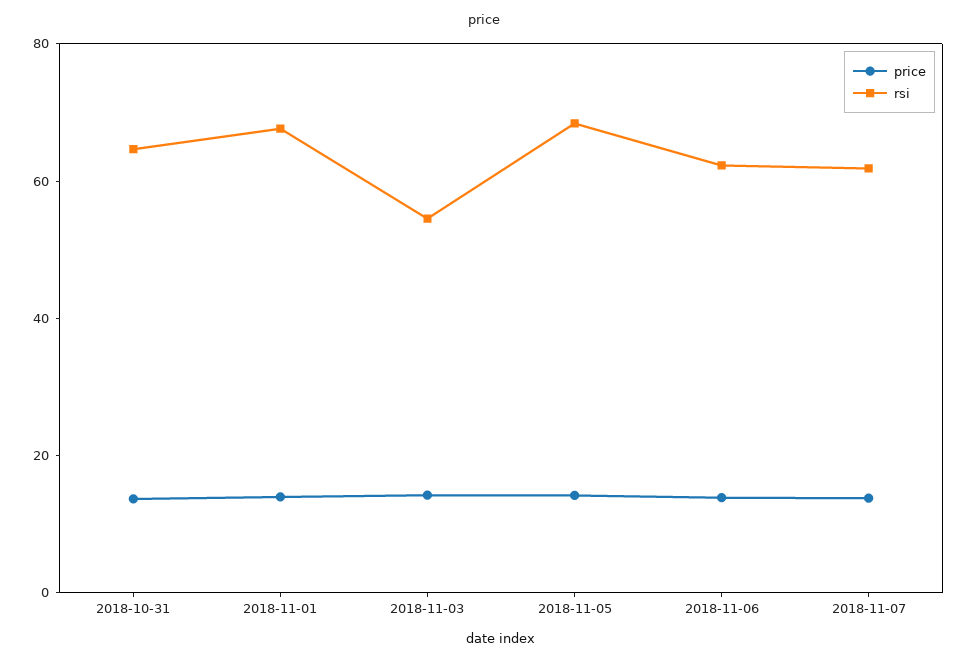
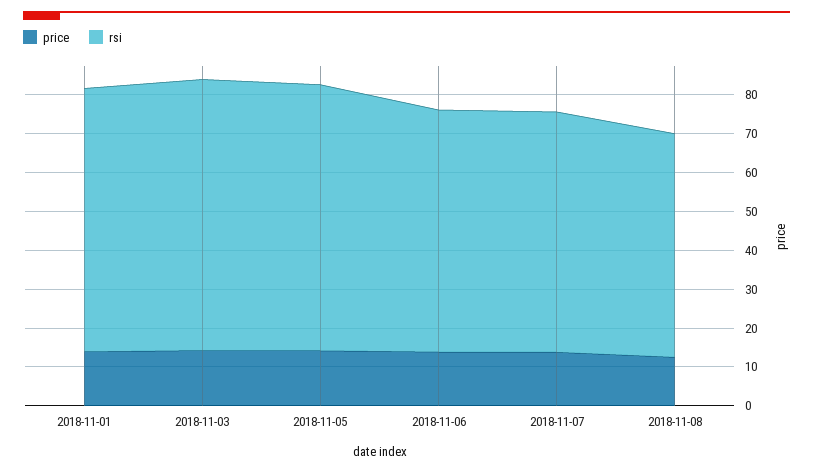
price, 2018-10-31: 15 -> none
rsi, 2018-10-31: 65 -> none
rsi, 2018-11-03: 55 -> 70
price, 2018-11-08: none -> 12.5
rsi, 2018-11-08: none -> 57.5

